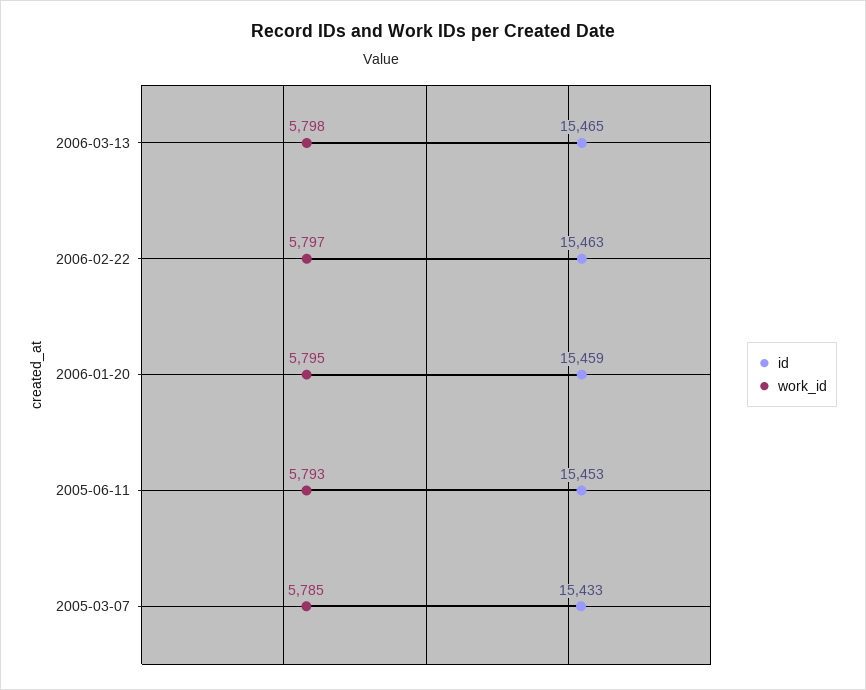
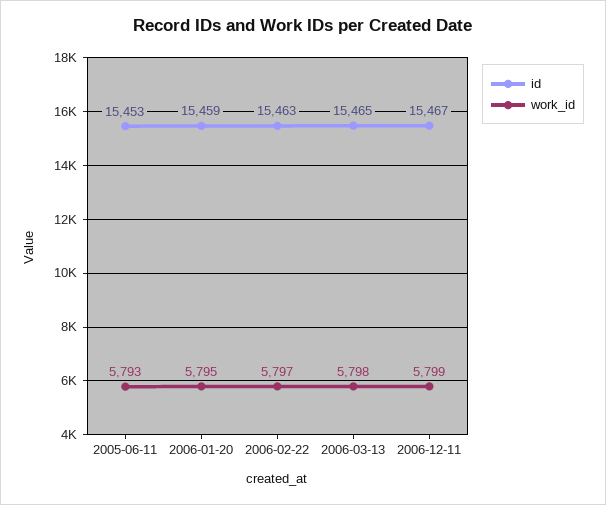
id, 2005-03-07: 15433 -> none
work_id, 2005-03-07: 5785 -> none
id, 2006-12-11: none -> 15467
work_id, 2006-12-11: none -> 5799

